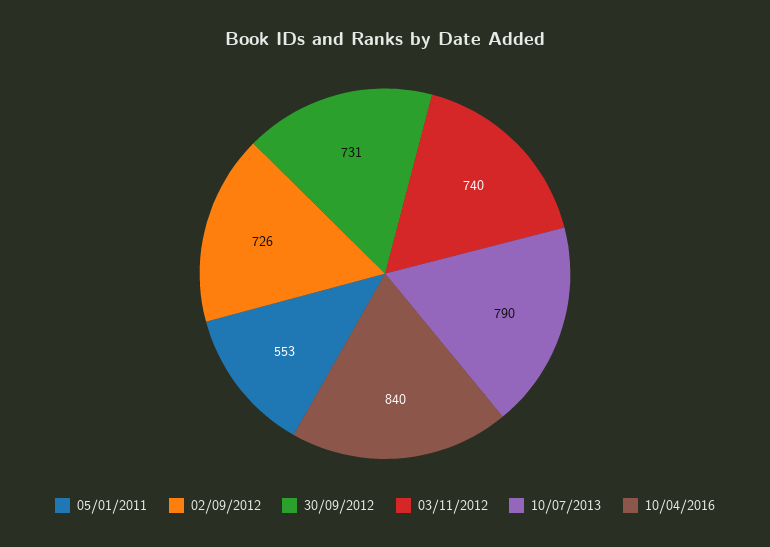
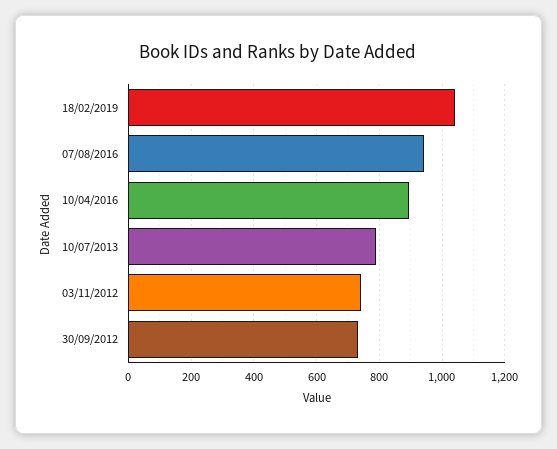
05/01/2011: 553 -> none
02/09/2012: 726 -> none
10/04/2016: 840 -> 900
18/02/2019: none -> 1040
07/08/2016: none -> 940

